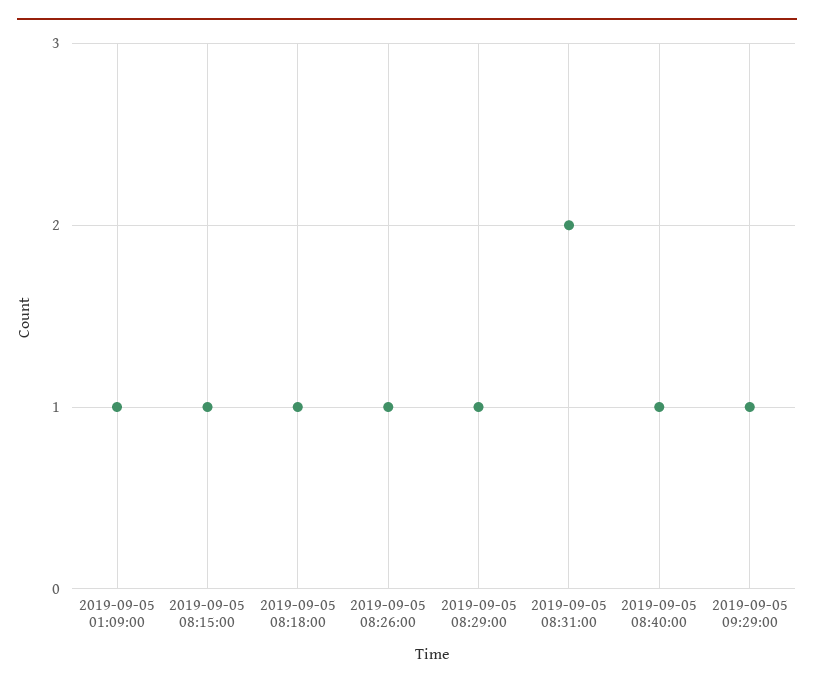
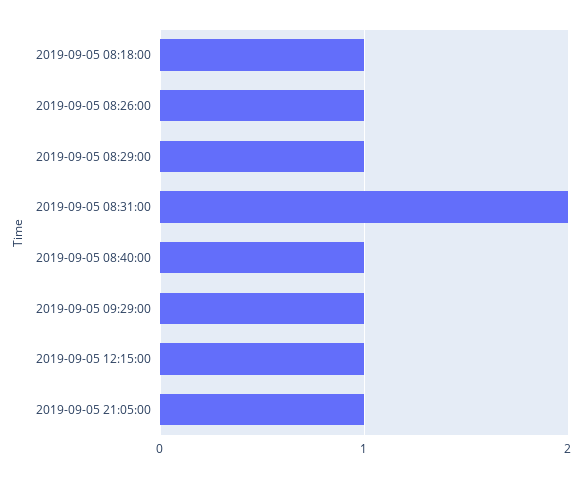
2019-09-05 01:09:00: 1 -> none
2019-09-05 08:15:00: 1 -> none
2019-09-05 12:15:00: none -> 1
2019-09-05 21:05:00: none -> 1

